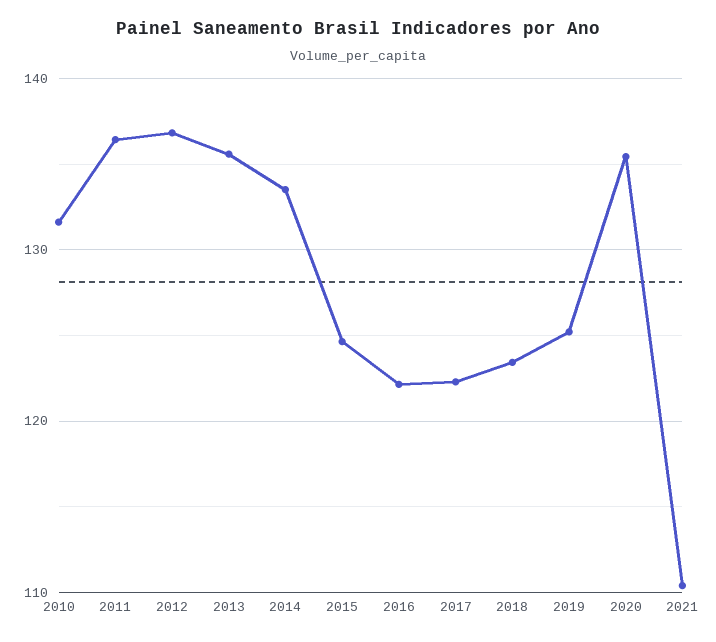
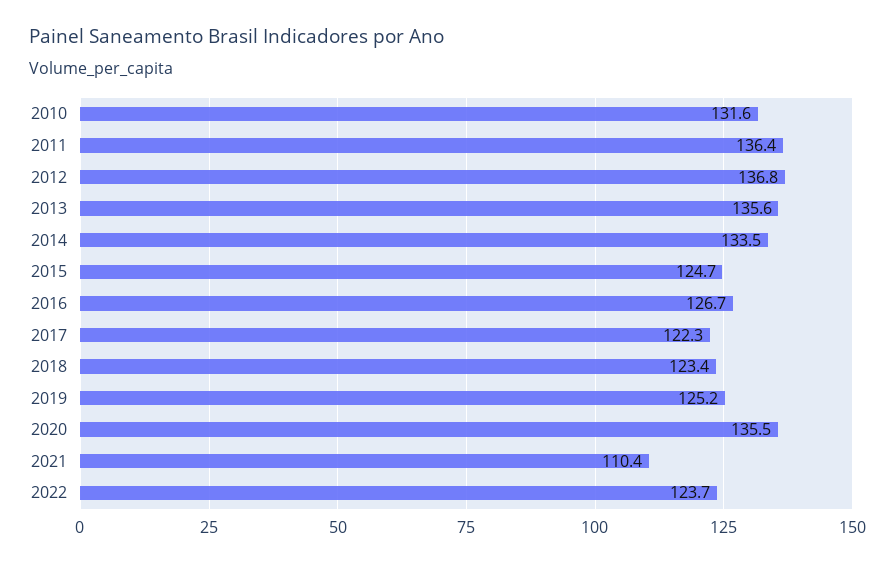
2016: 122 -> 126.7
2022: none -> 123.7

